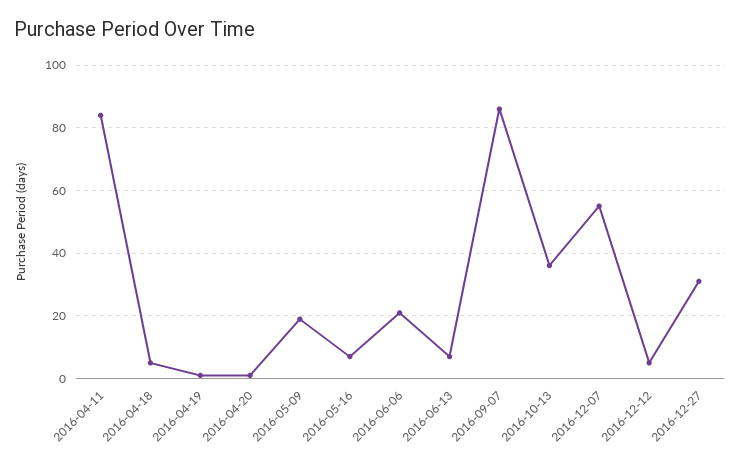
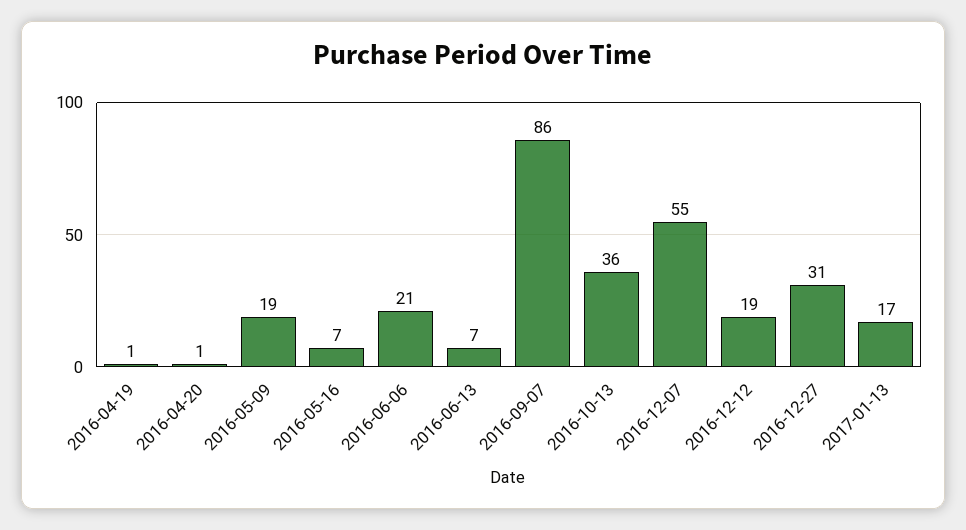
2016-04-11: 85 -> none
2016-04-18: 5 -> none
2016-12-12: 5 -> 19
2017-01-13: none -> 17

